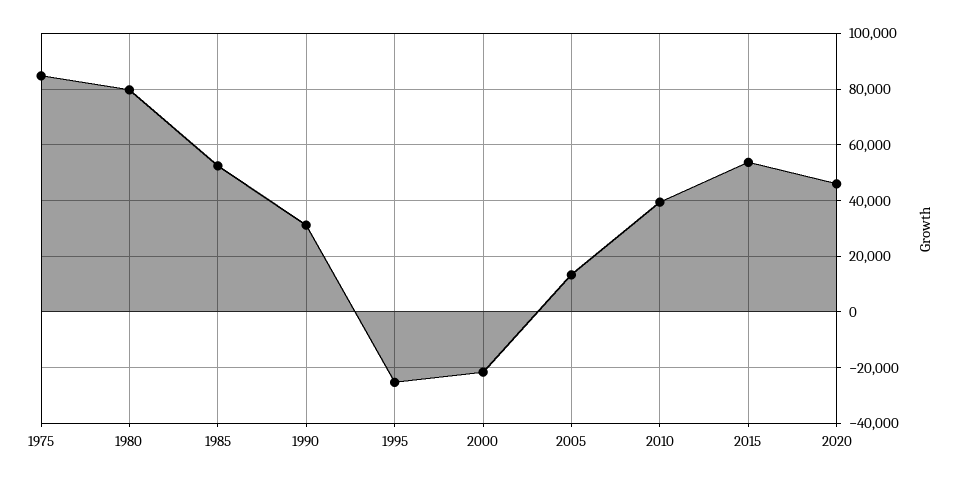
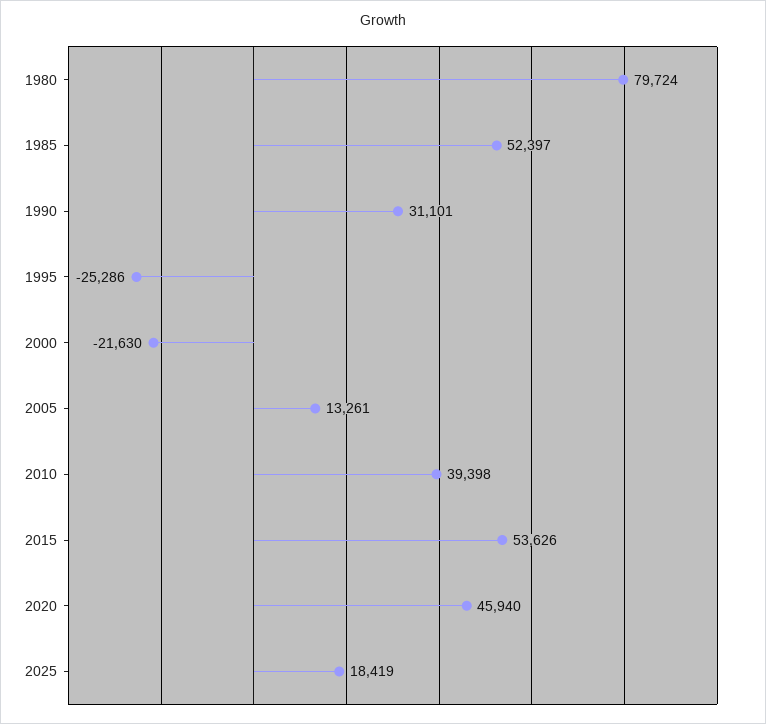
1975: 85000 -> none
2025: none -> 18419

